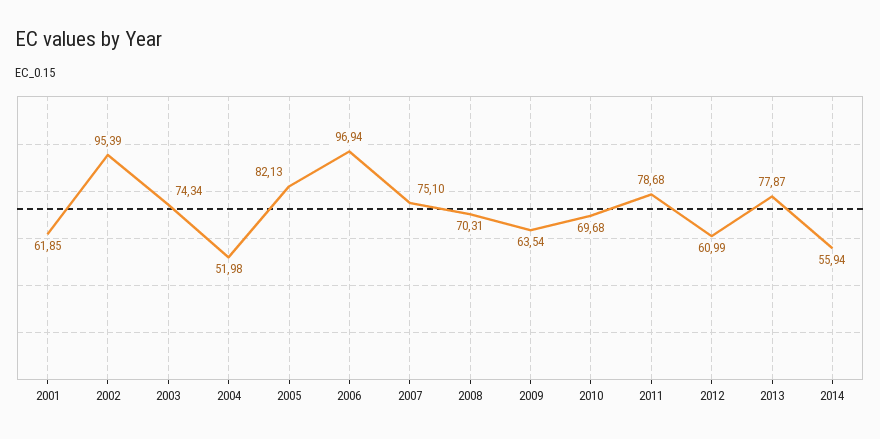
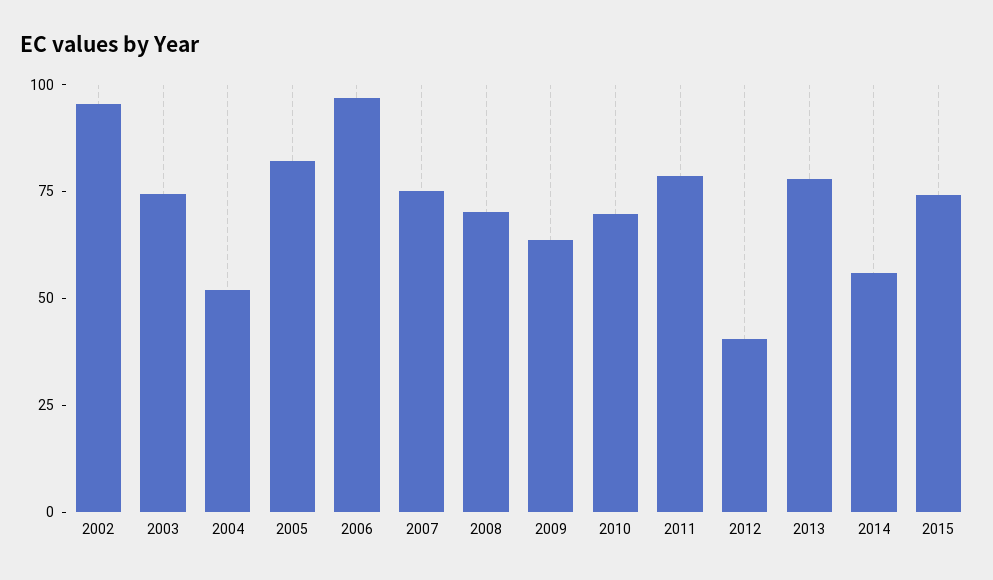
2001: 61.85 -> none
2012: 60.99 -> 40
2015: none -> 75

